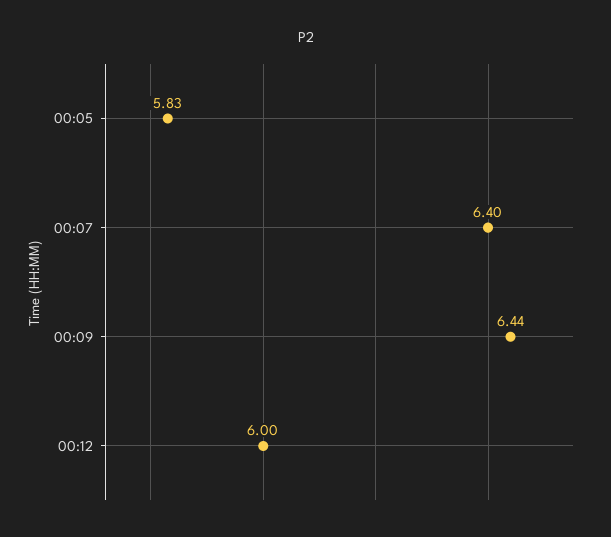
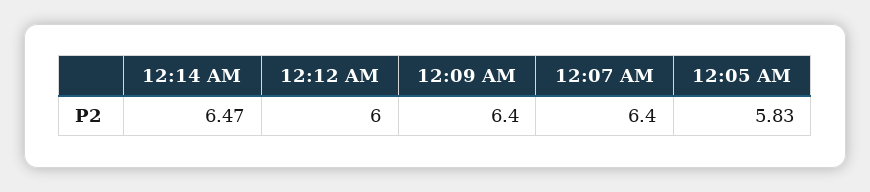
00:09: 6.44 -> 6.4
12:14 AM: none -> 6.47

